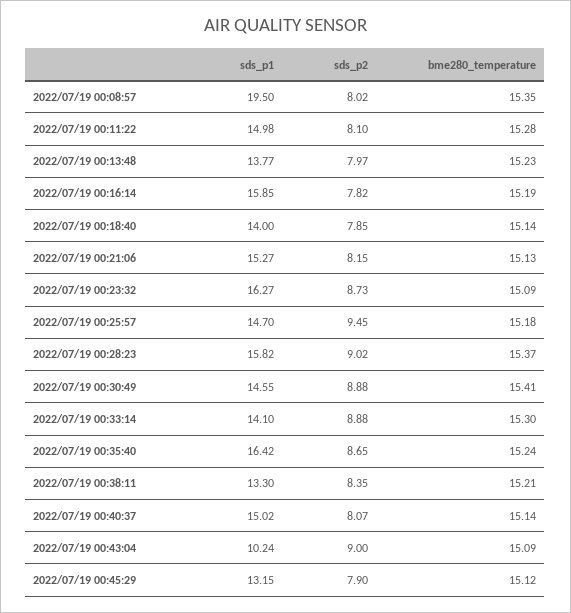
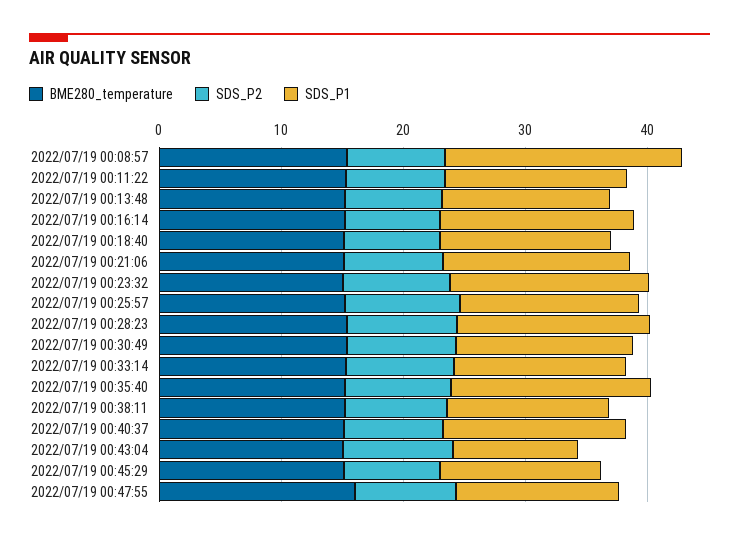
bme280_temperature, 2022/07/19 00:47:55: none -> 16
sds_p2, 2022/07/19 00:47:55: none -> 8
sds_p1, 2022/07/19 00:47:55: none -> 14

